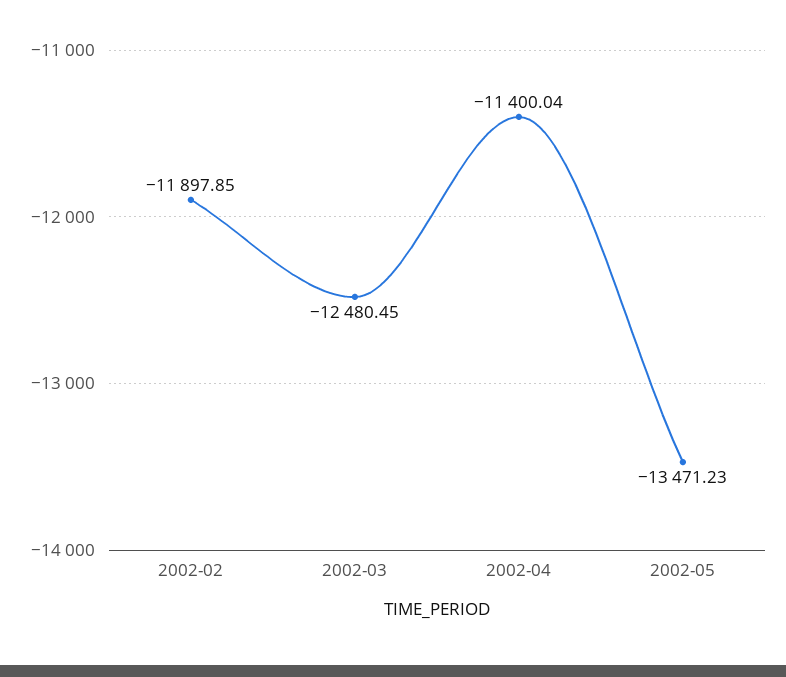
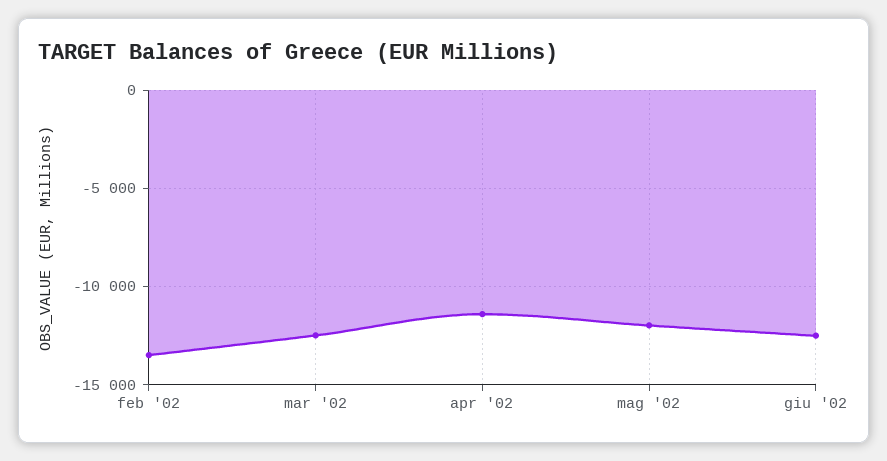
2002-02: -11897.85 -> -13500
2002-05: -13471.23 -> -12000
giu '02: none -> -12500

